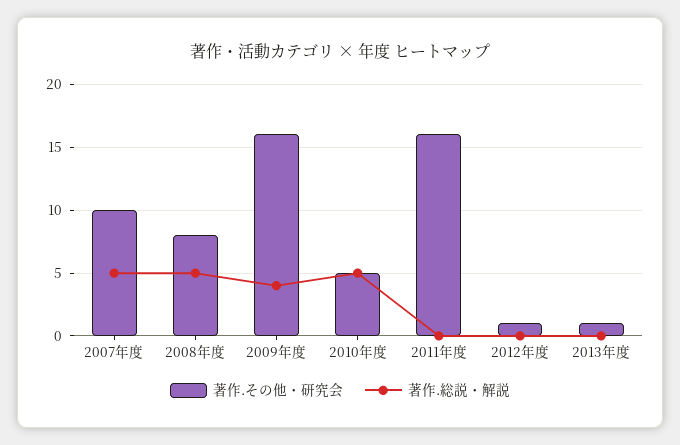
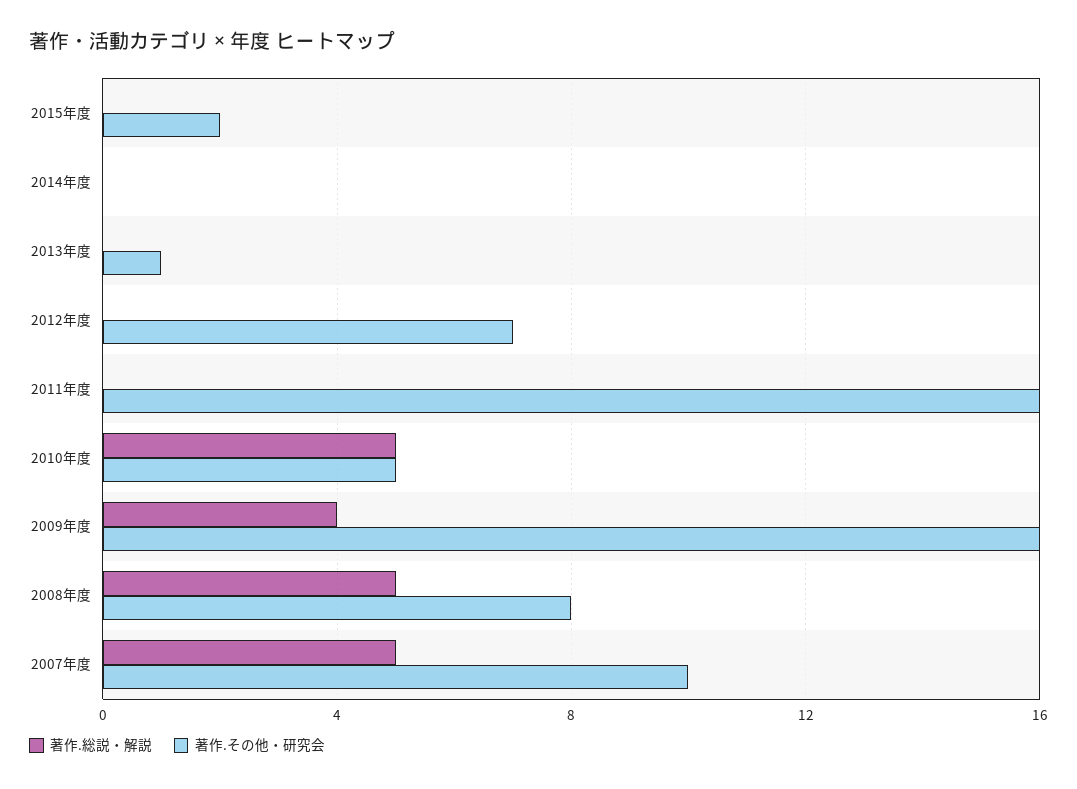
著作.その他・研究会, 2012年度: 1 -> 7
著作.総説・解説, 2015年度: none -> 0
著作.その他・研究会, 2015年度: none -> 2
著作.総説・解説, 2014年度: none -> 0
著作.その他・研究会, 2014年度: none -> 0

